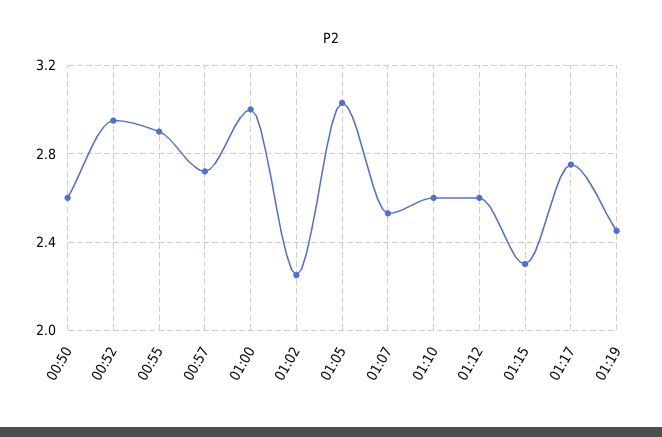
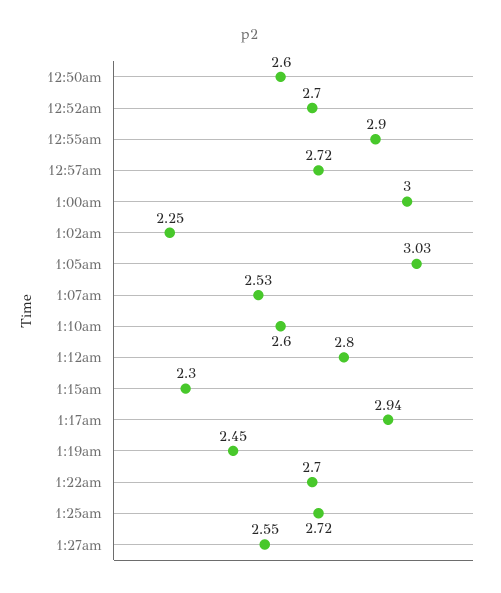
00:52: 2.95 -> 2.7
01:12: 2.6 -> 2.8
01:17: 2.75 -> 2.94
1:22am: none -> 2.7
1:25am: none -> 2.72
1:27am: none -> 2.55

